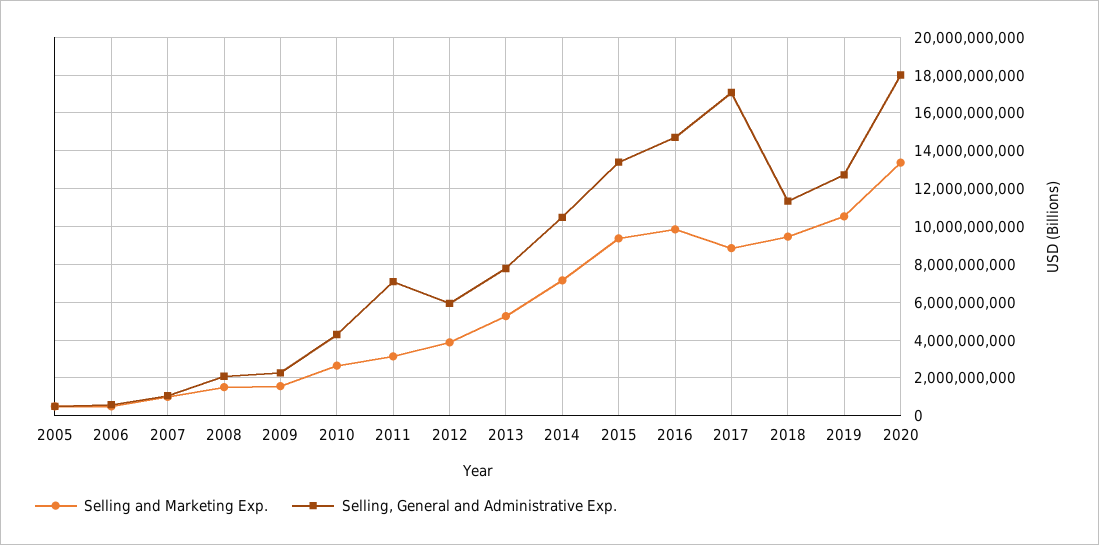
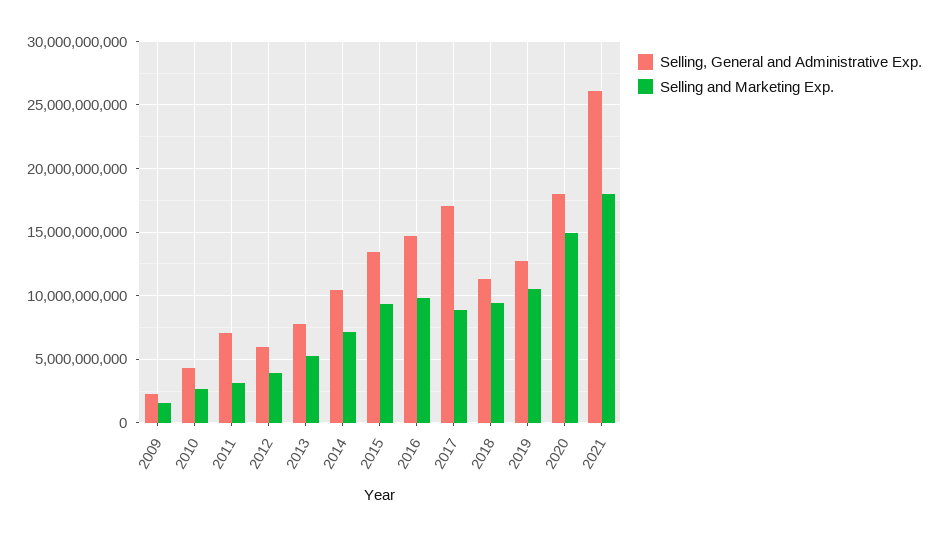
Selling and Marketing Exp., 2005: 500000000 -> none
Selling, General and Administrative Exp., 2005: 500000000 -> none
Selling and Marketing Exp., 2006: 500000000 -> none
Selling, General and Administrative Exp., 2006: 500000000 -> none
Selling and Marketing Exp., 2007: 1000000000 -> none
Selling, General and Administrative Exp., 2007: 1000000000 -> none
Selling and Marketing Exp., 2008: 1500000000 -> none
Selling, General and Administrative Exp., 2008: 2000000000 -> none
Selling and Marketing Exp., 2020: 13500000000 -> 15000000000
Selling, General and Administrative Exp., 2021: none -> 26000000000
Selling and Marketing Exp., 2021: none -> 18000000000

